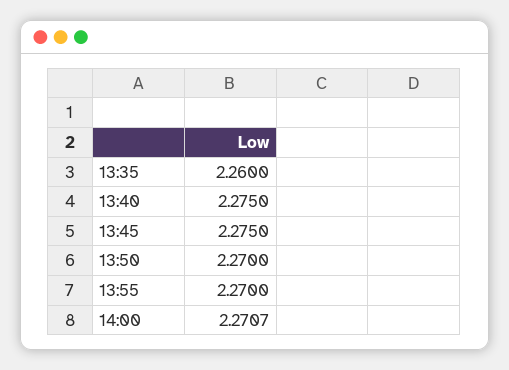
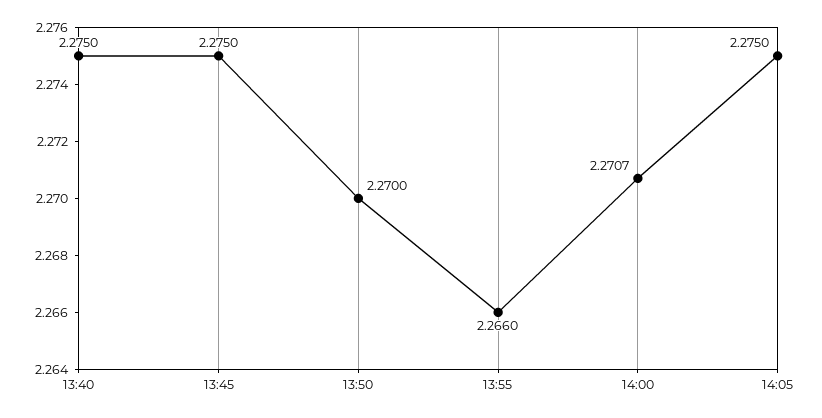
13:35: 2.26 -> none
13:55: 2.27 -> 2.266
14:05: none -> 2.275

